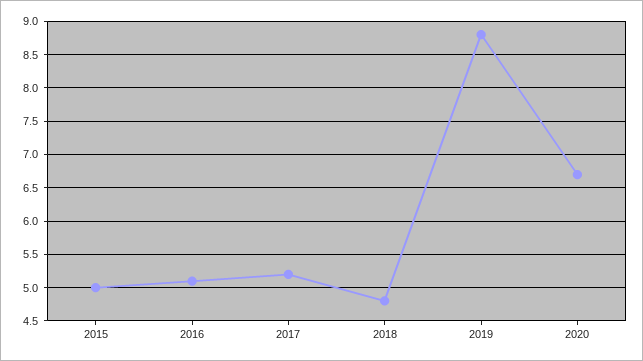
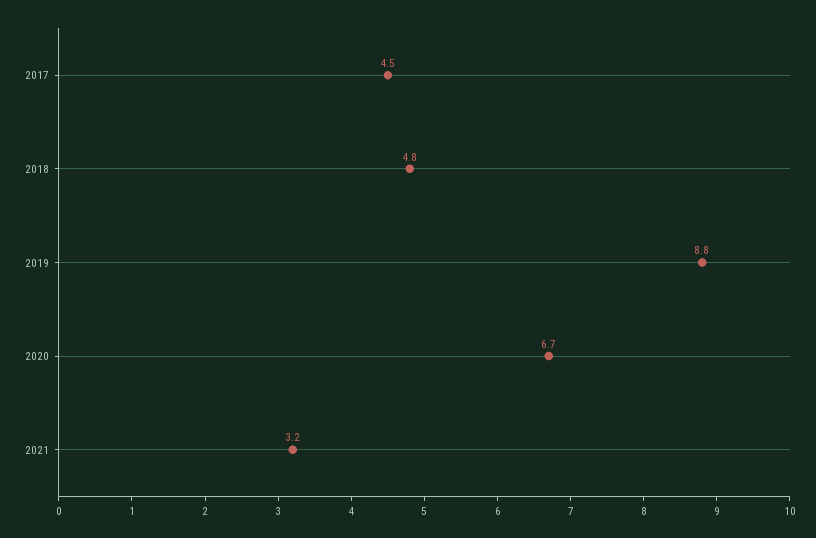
2015: 5 -> none
2016: 5.1 -> none
2017: 5.2 -> 4.5
2021: none -> 3.2

